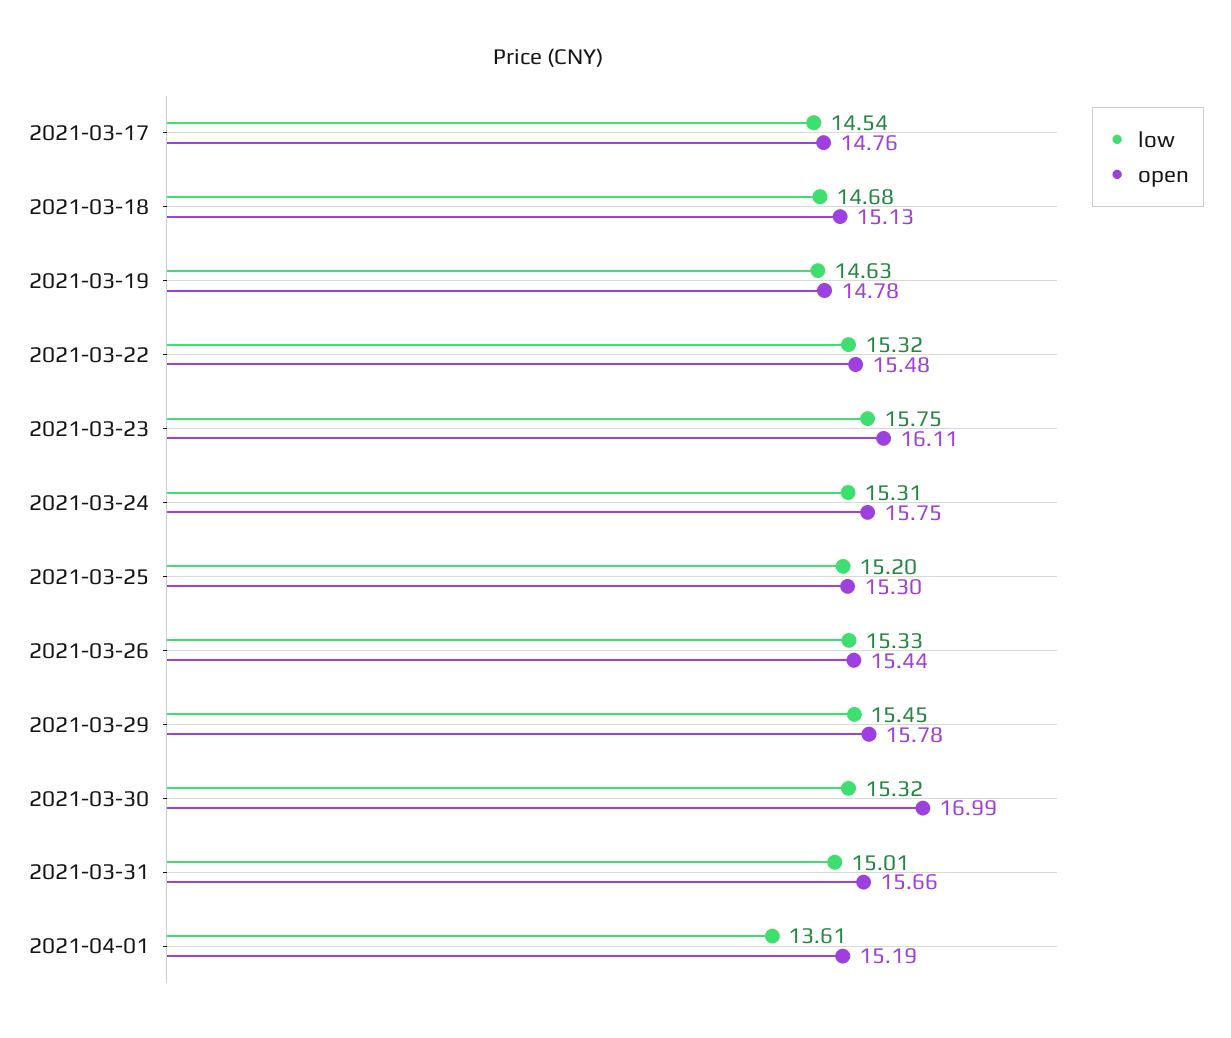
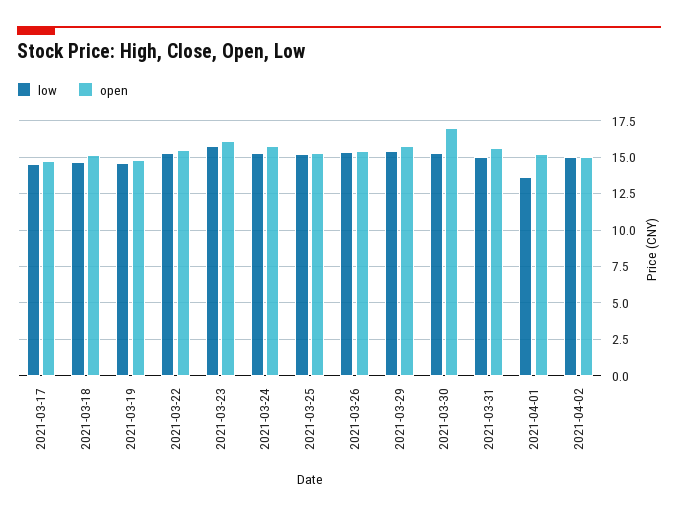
low, 2021-04-02: none -> 15
open, 2021-04-02: none -> 15

